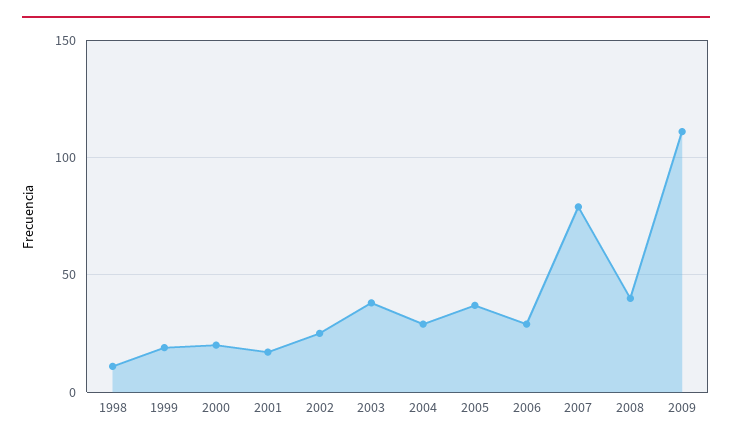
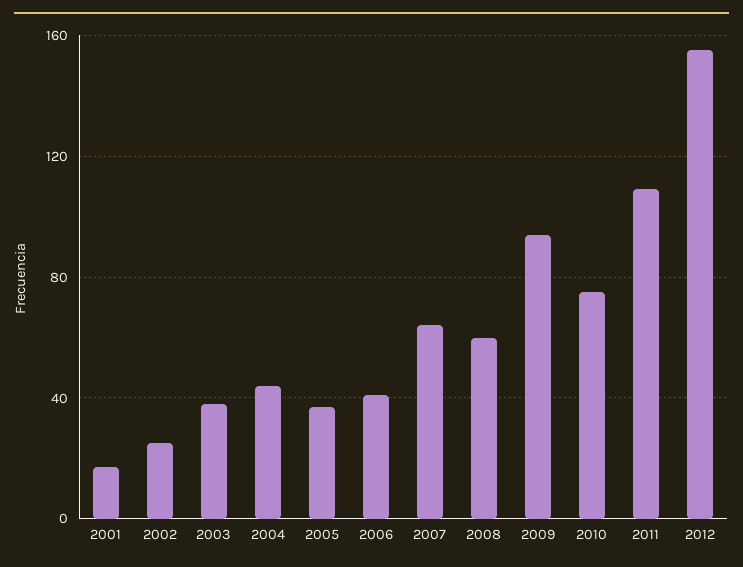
1998: 10 -> none
1999: 20 -> none
2000: 20 -> none
2004: 30 -> 45
2006: 30 -> 40
2007: 80 -> 65
2008: 40 -> 60
2009: 110 -> 95
2010: none -> 75
2011: none -> 110
2012: none -> 155

